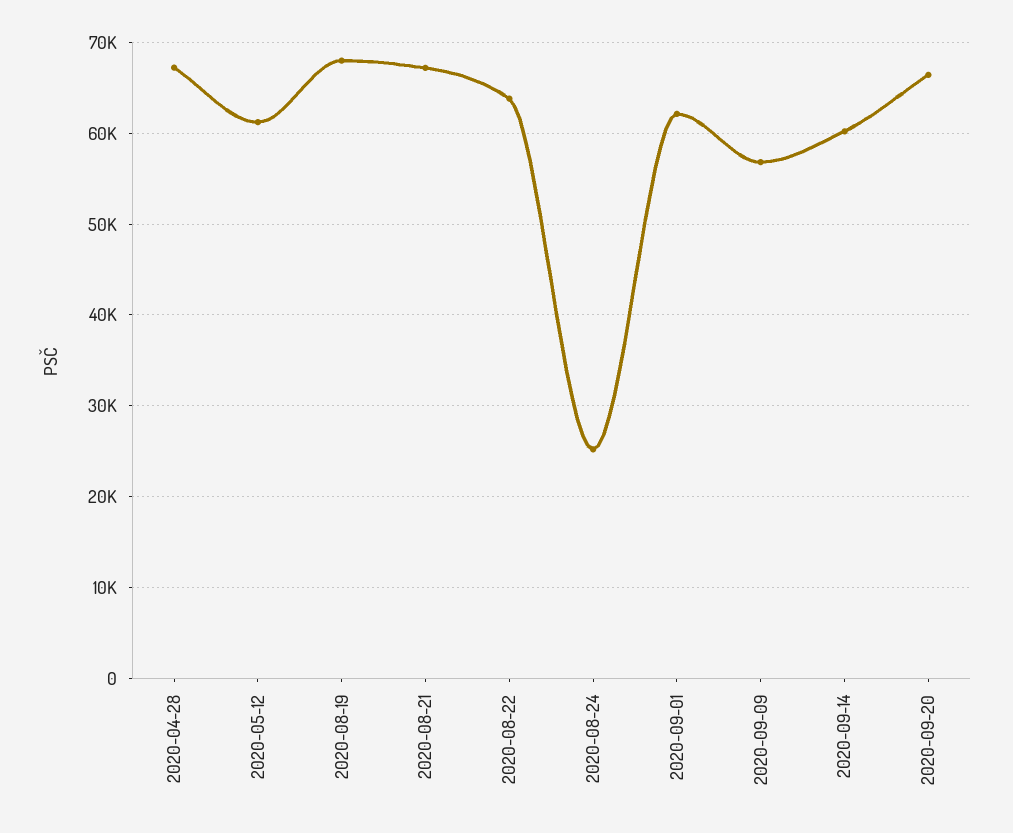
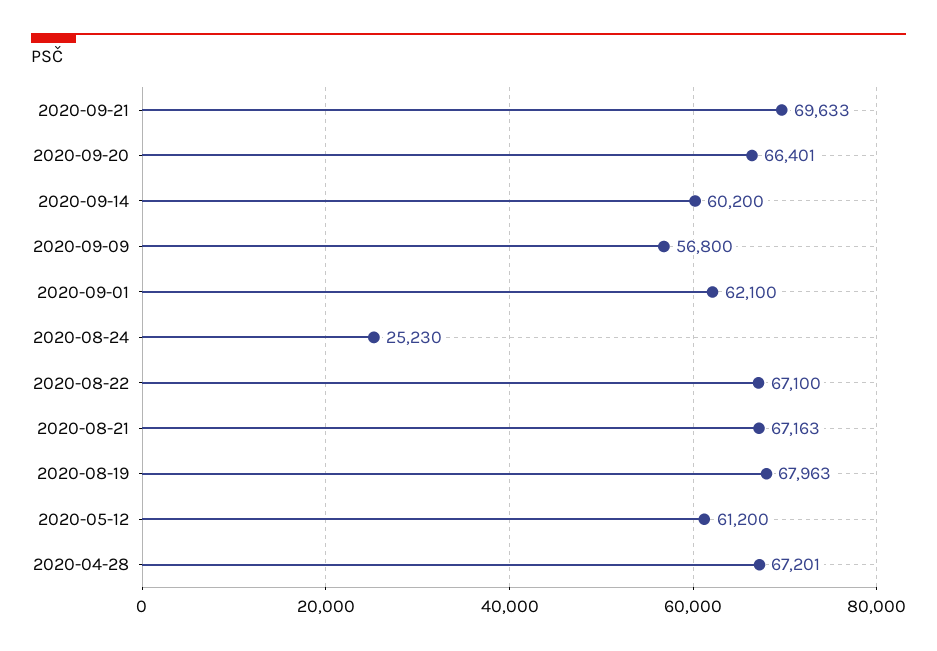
2020-08-22: 64000 -> 67100
2020-09-21: none -> 69633

